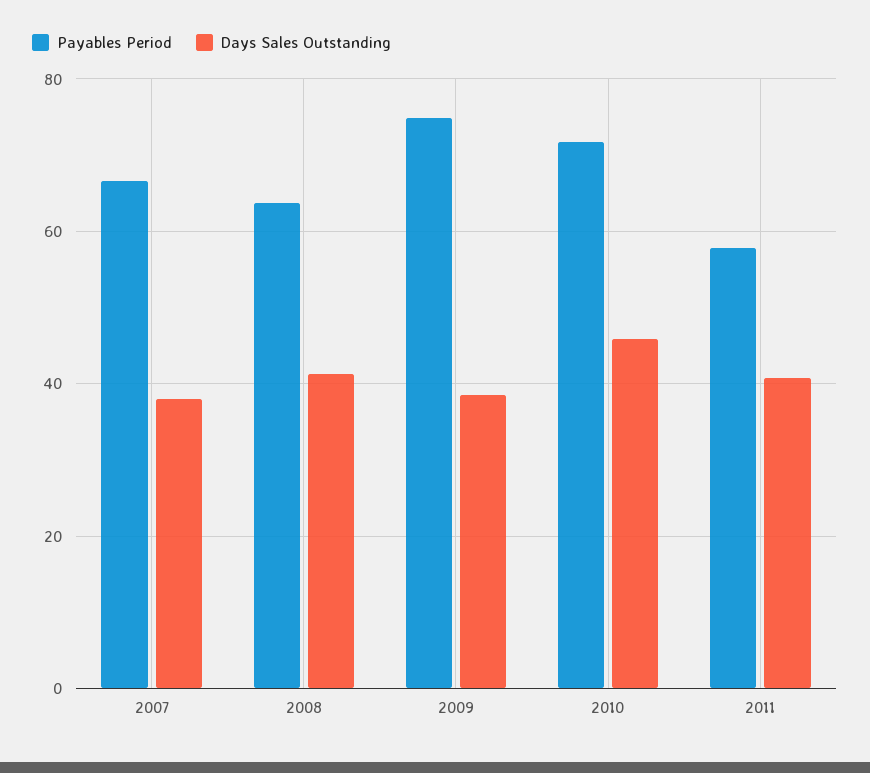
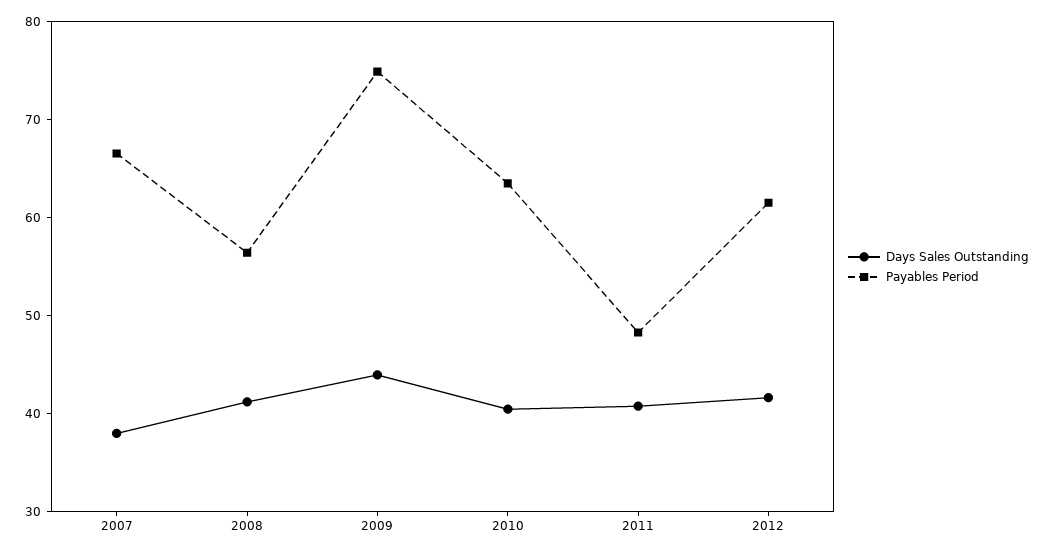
Payables Period, 2008: 64 -> 56
Days Sales Outstanding, 2009: 38 -> 44
Payables Period, 2010: 72 -> 64
Days Sales Outstanding, 2010: 46 -> 40
Payables Period, 2011: 58 -> 48
Days Sales Outstanding, 2012: none -> 42
Payables Period, 2012: none -> 62

